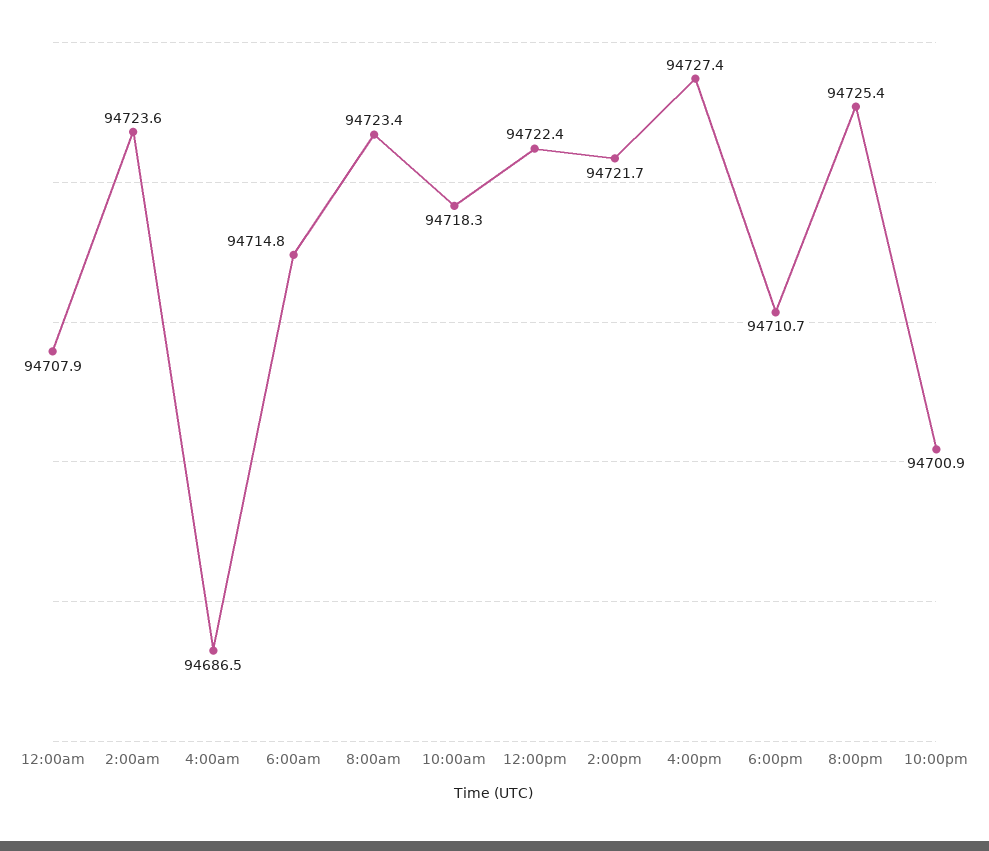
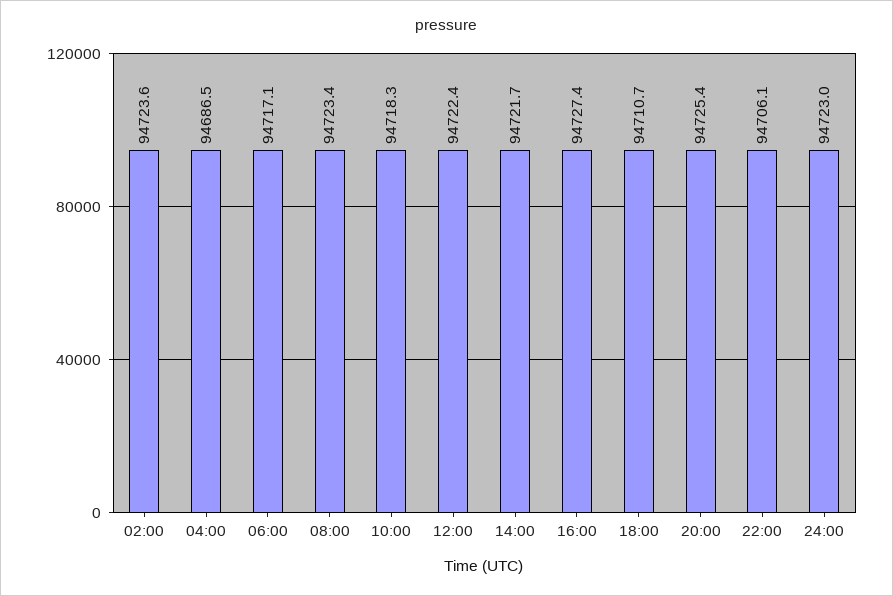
12:00am: 94707.9 -> none
6:00am: 94714.8 -> 94717.1
10:00pm: 94700.9 -> 94706.1
24:00: none -> 94723

